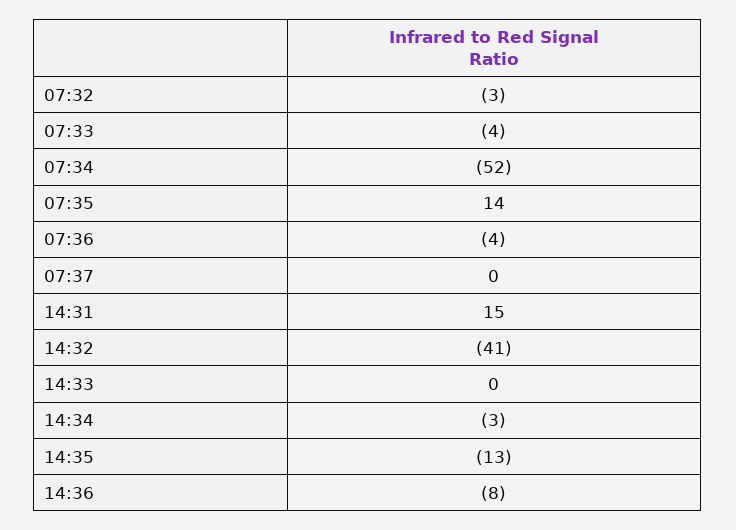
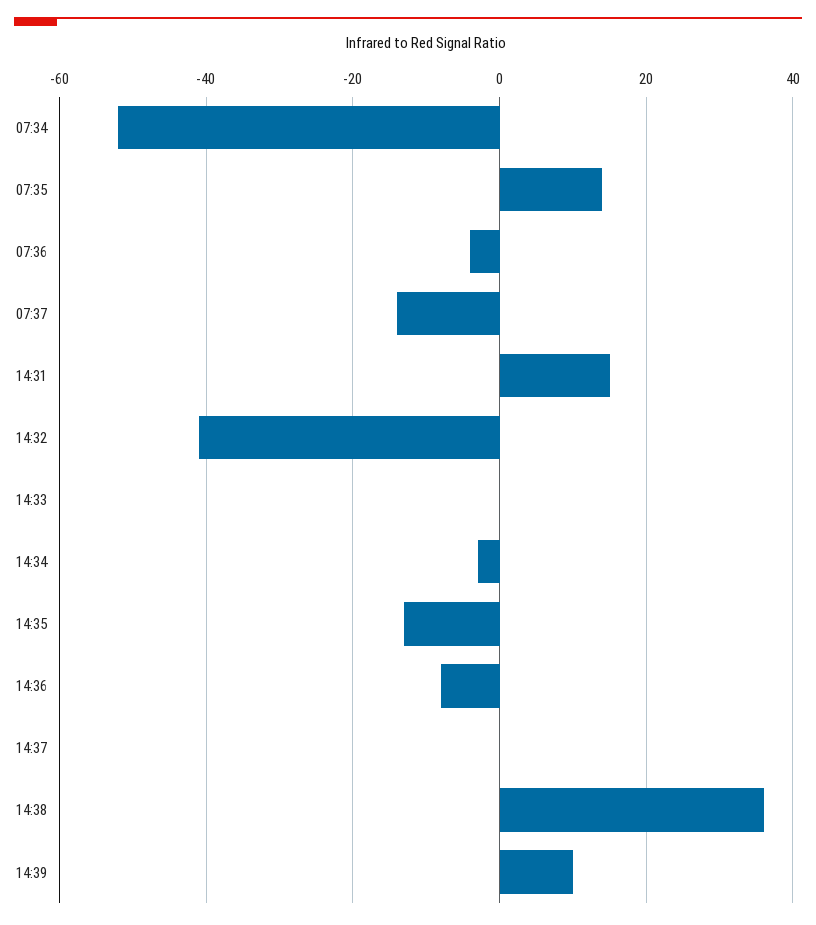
07:32: -3 -> none
07:33: -4 -> none
07:37: 0 -> -15
14:37: none -> 0
14:38: none -> 35
14:39: none -> 10

